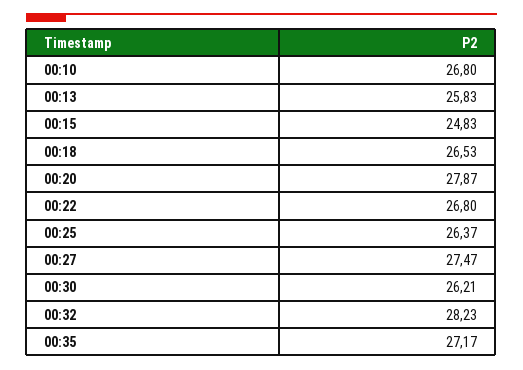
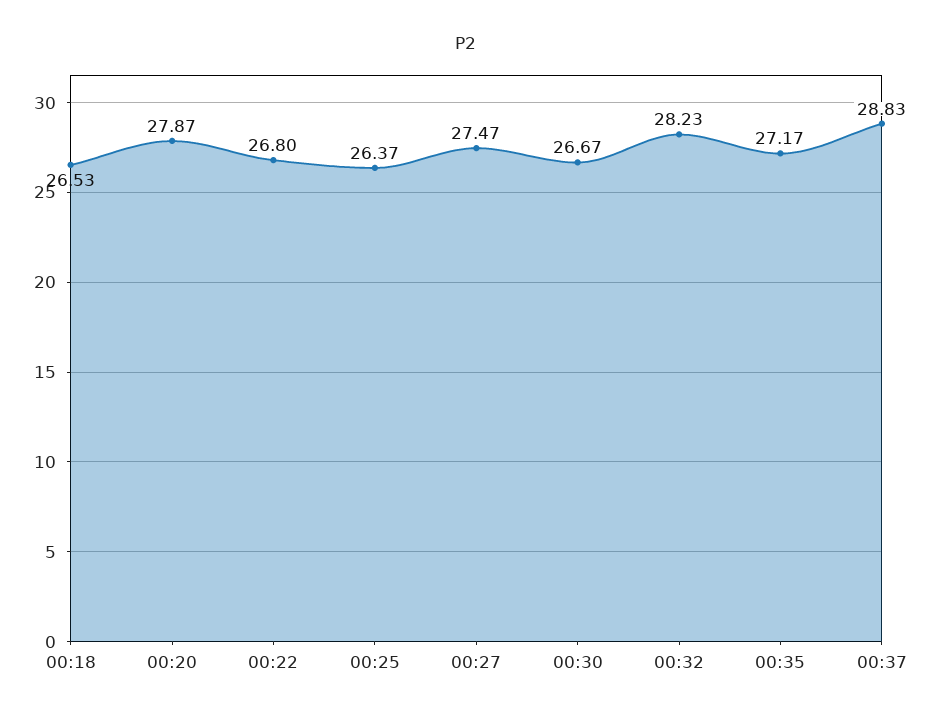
00:10: 26.8 -> none
00:13: 25.83 -> none
00:15: 24.83 -> none
00:30: 26.21 -> 26.67
00:37: none -> 28.83

